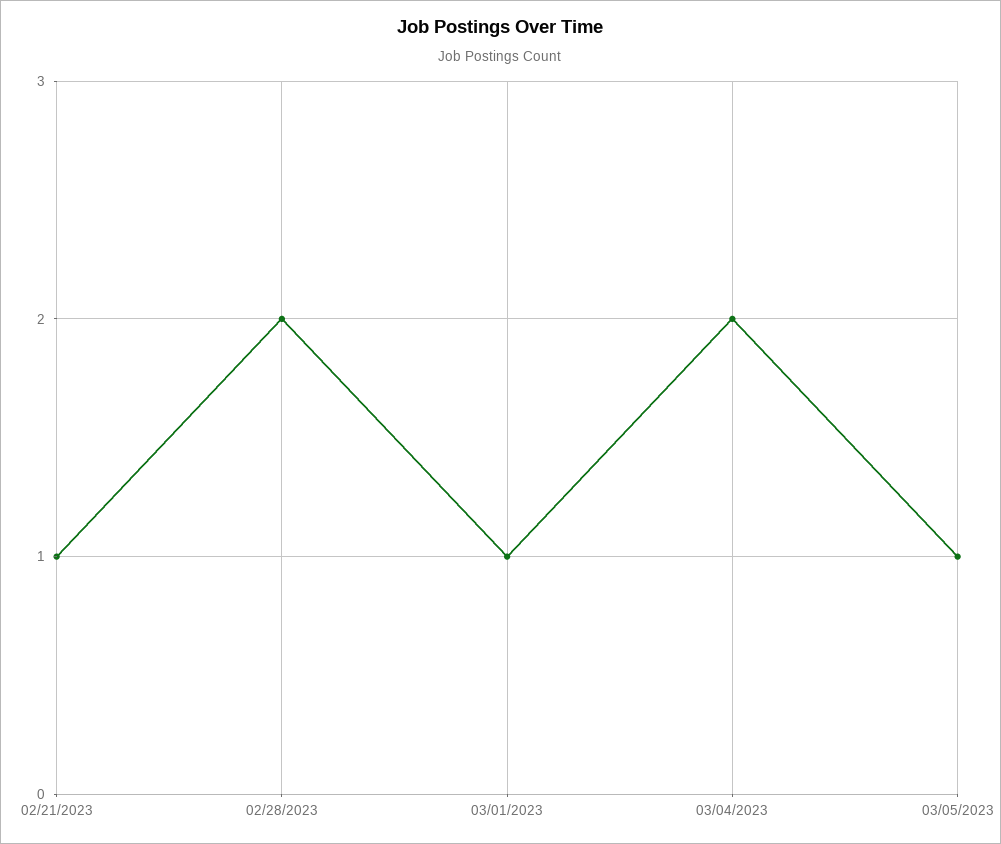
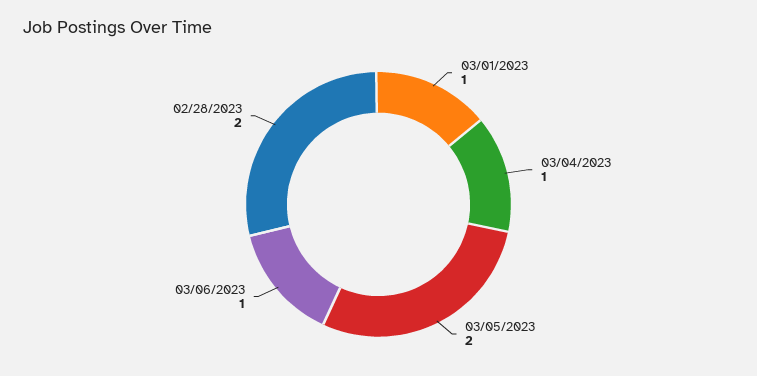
02/21/2023: 1 -> none
03/04/2023: 2 -> 1
03/05/2023: 1 -> 2
03/06/2023: none -> 1

